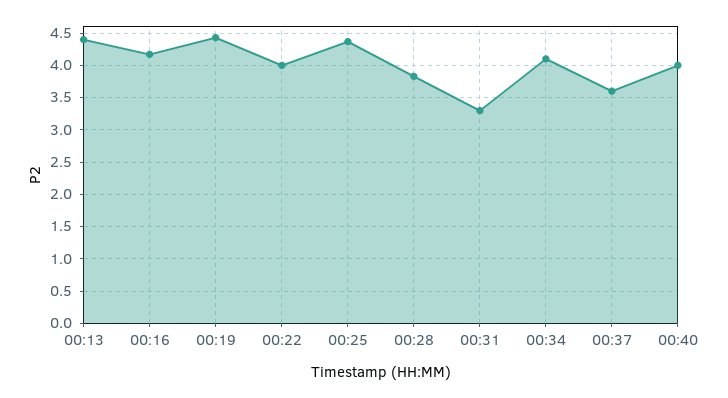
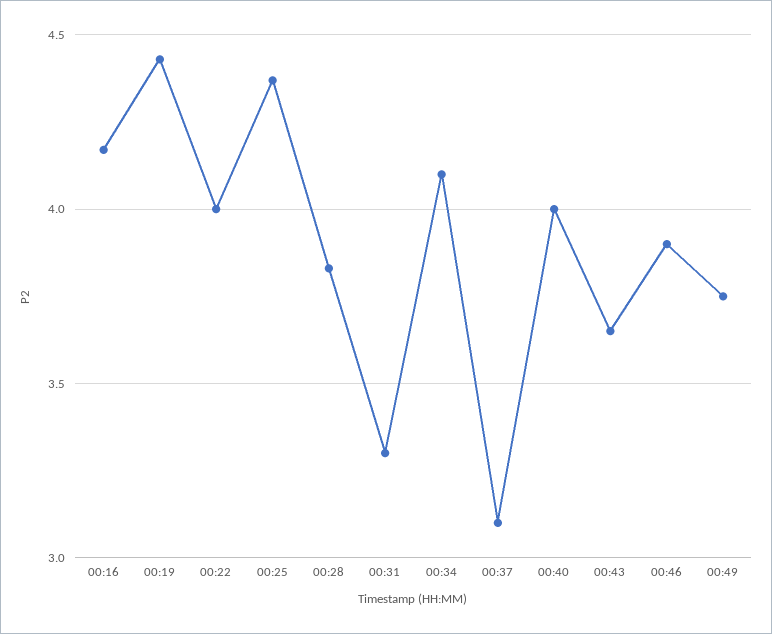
00:13: 4.4 -> none
00:37: 3.6 -> 3.1
00:43: none -> 3.65
00:46: none -> 3.9
00:49: none -> 3.75

